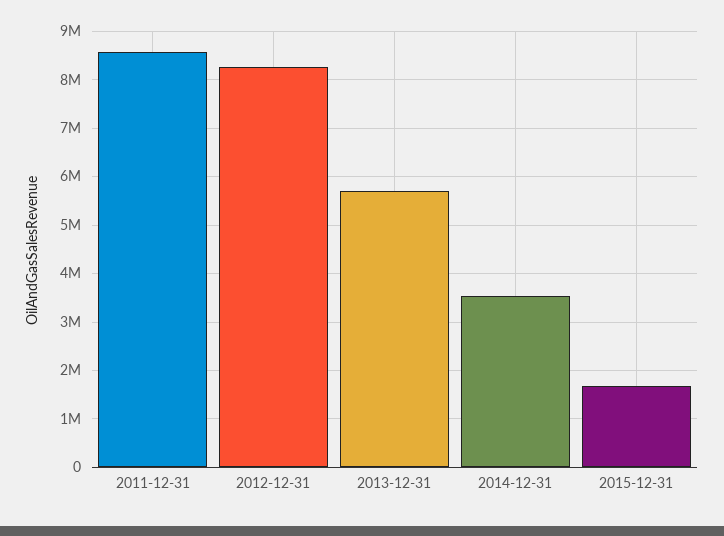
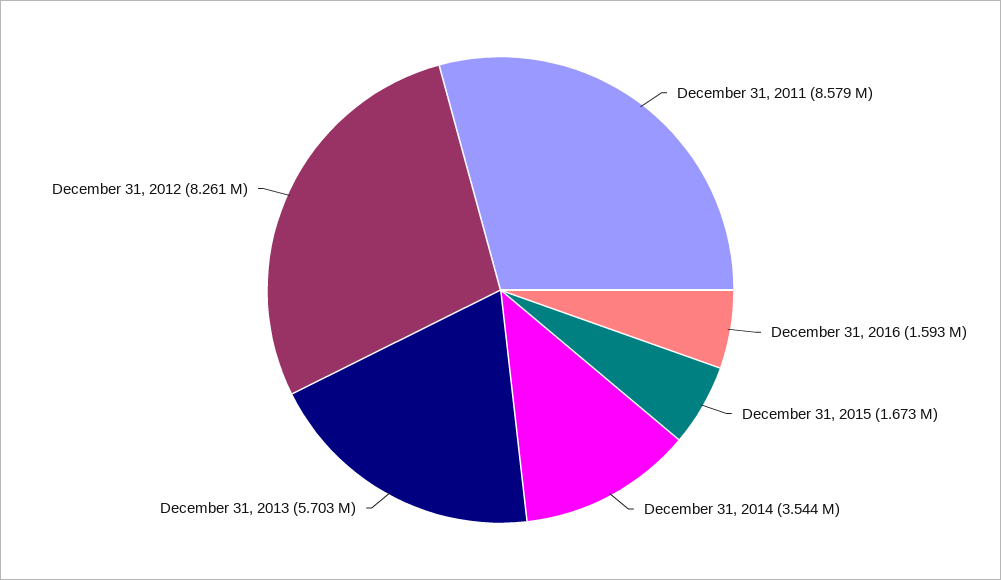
December 31, 2016: none -> 1593000

